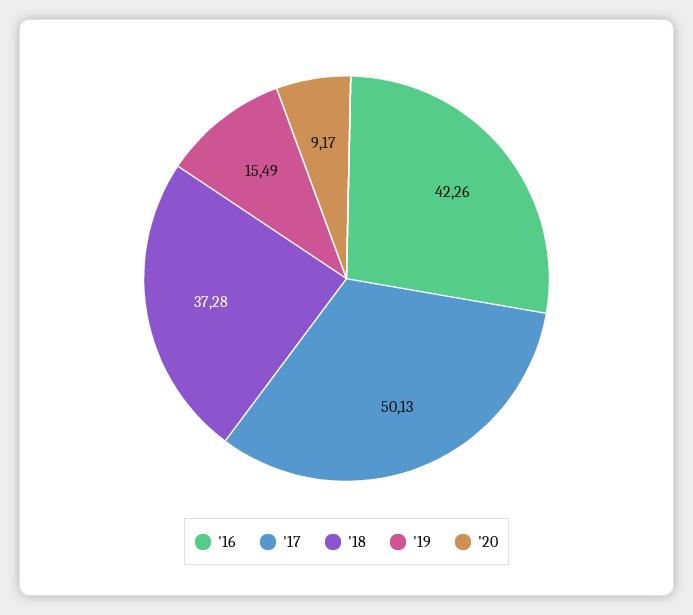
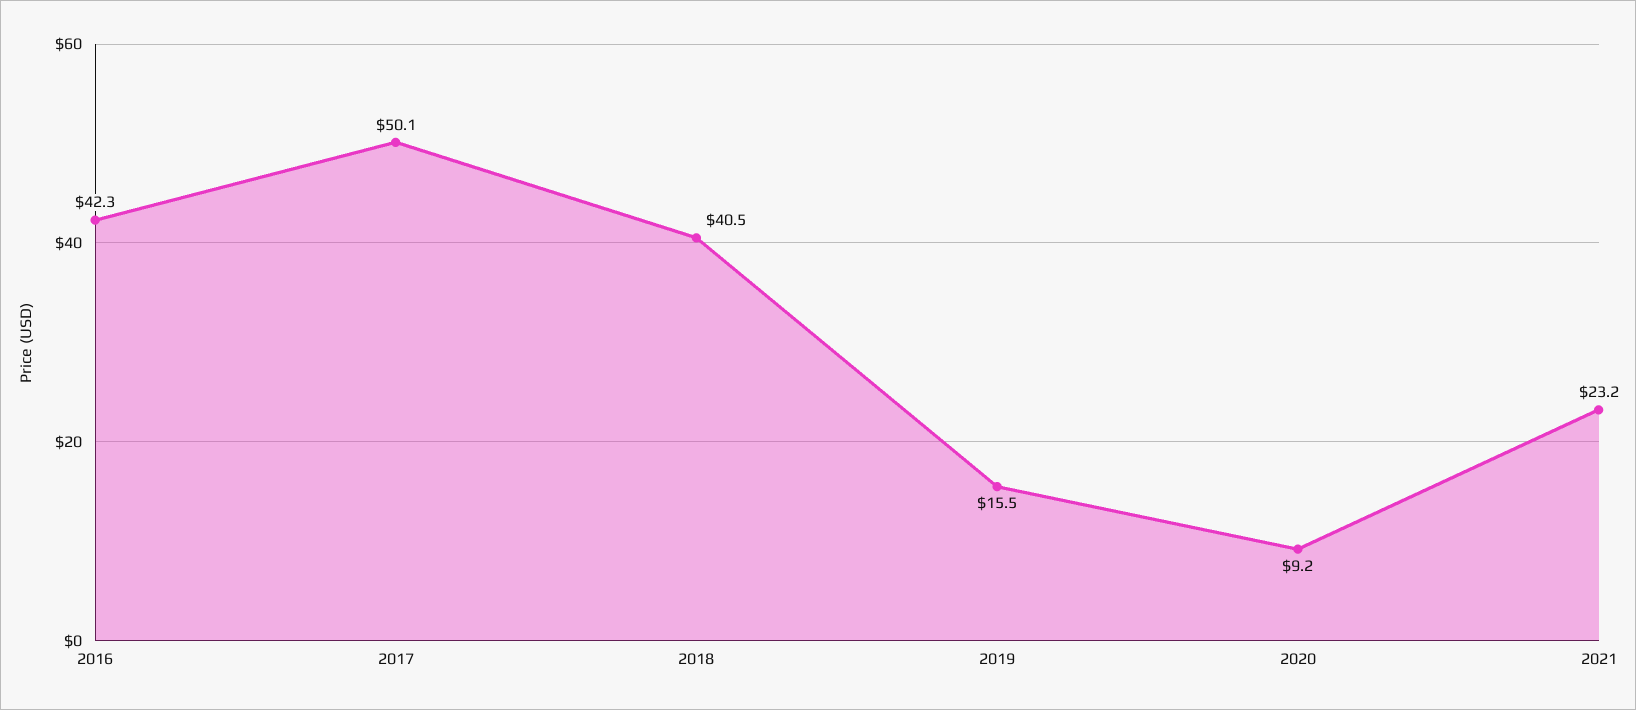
'18: 37.28 -> 40.5
2021: none -> 23.2

